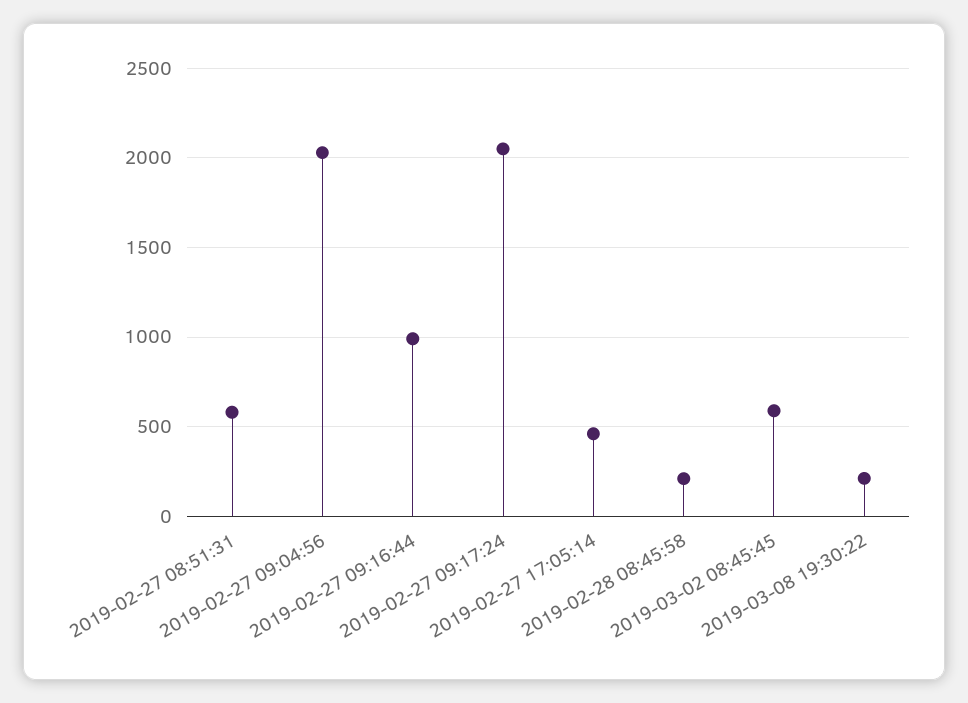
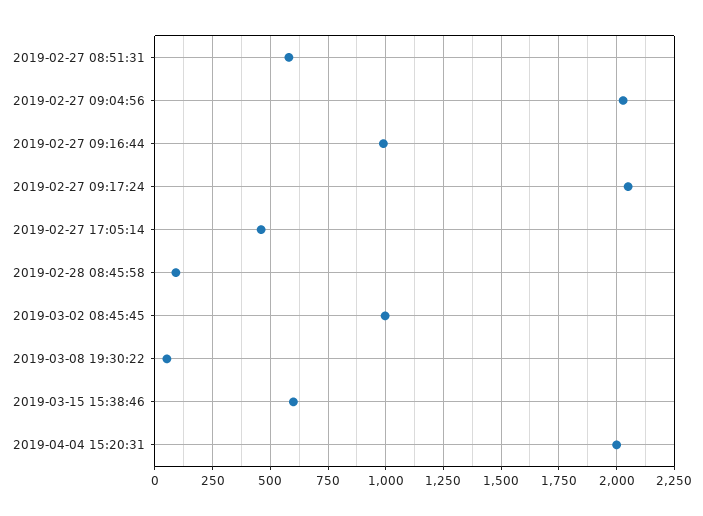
2019-02-28 08:45:58: 200 -> 100
2019-03-02 08:45:45: 600 -> 1000
2019-03-08 19:30:22: 200 -> 50
2019-03-15 15:38:46: none -> 600
2019-04-04 15:20:31: none -> 2000

